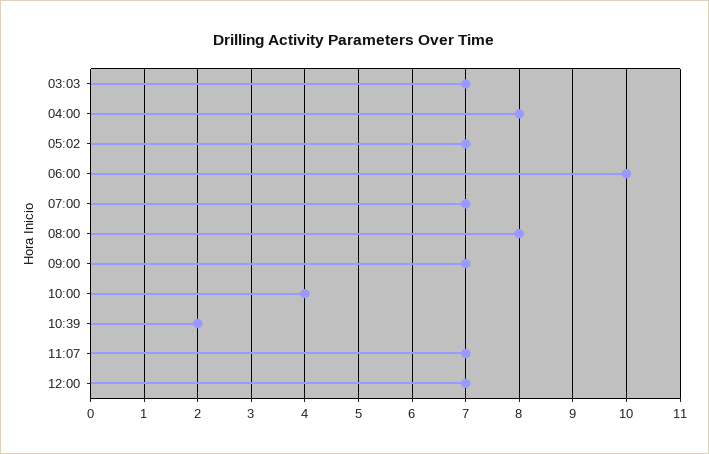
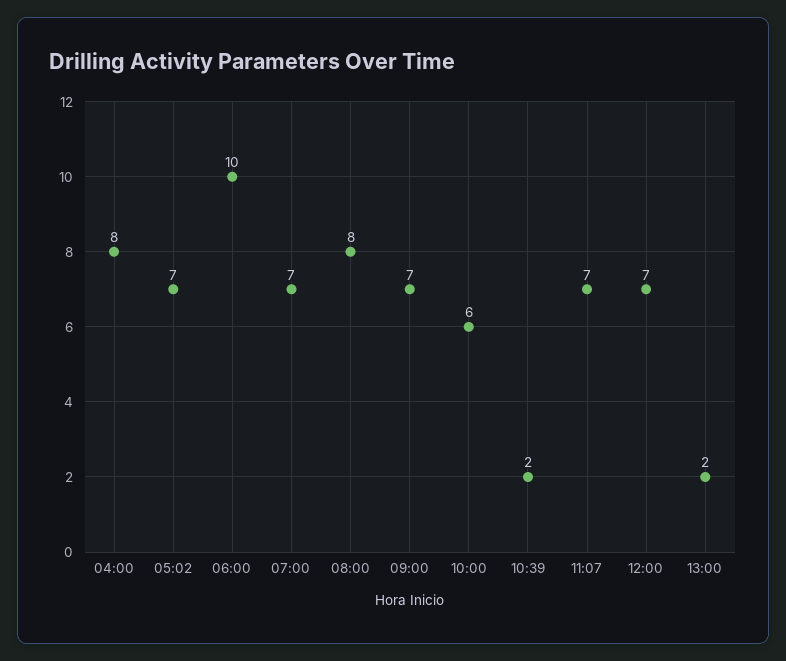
03:03: 7 -> none
10:00: 4 -> 6
13:00: none -> 2

